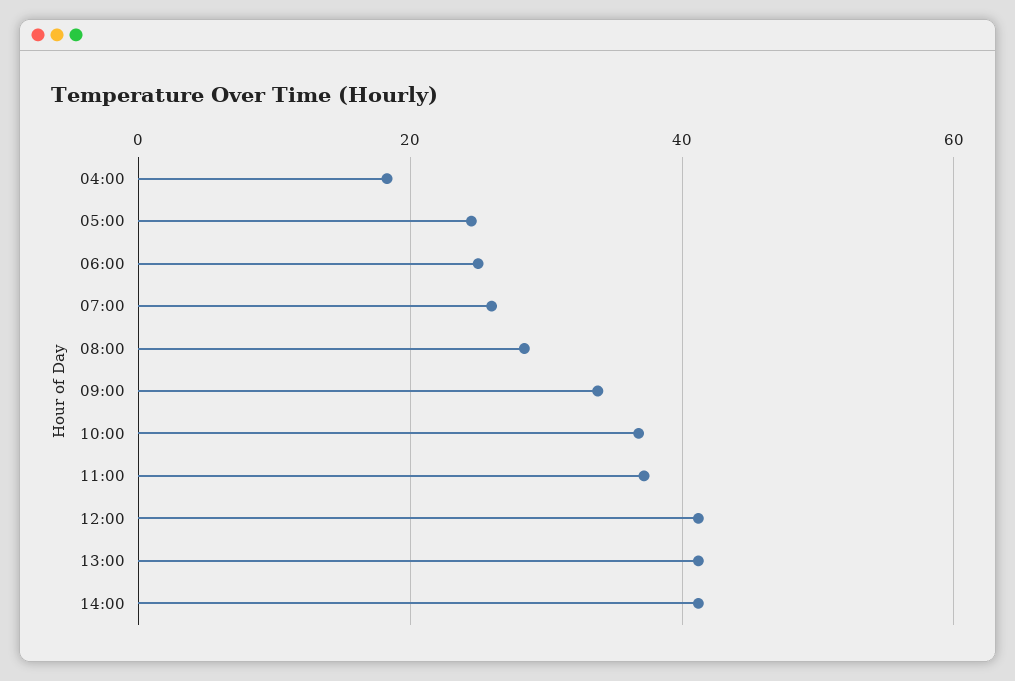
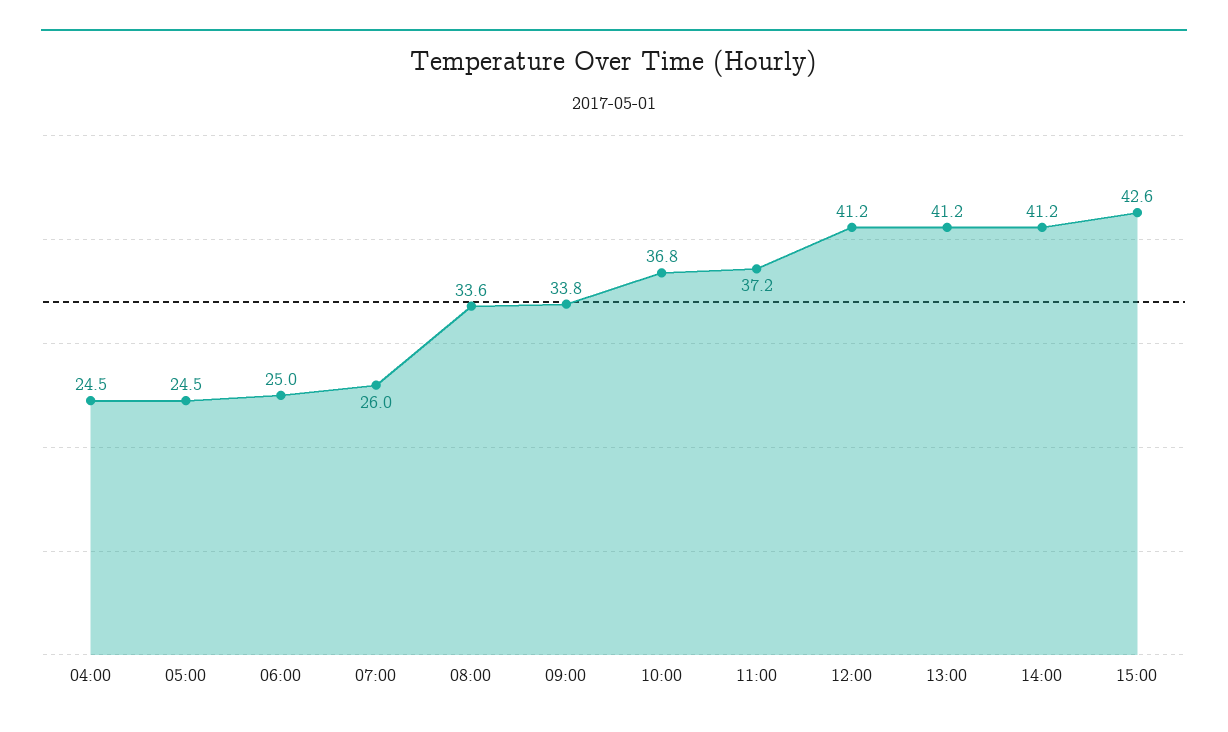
04:00: 18 -> 24.5
08:00: 28 -> 33.6
15:00: none -> 42.6

